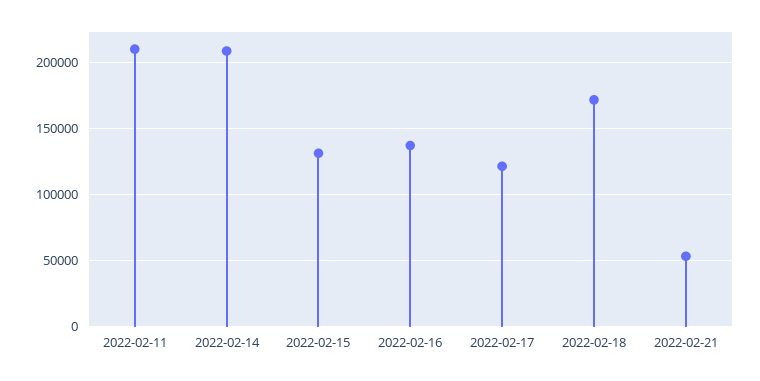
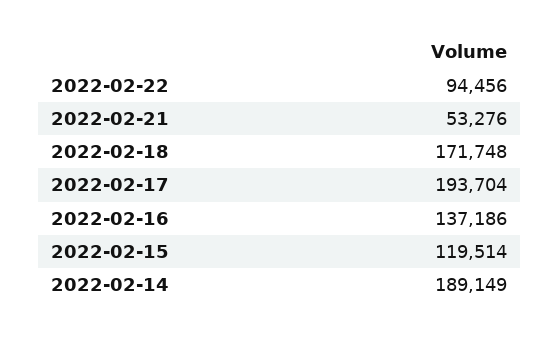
2022-02-11: 210000 -> none
2022-02-14: 210000 -> 189149
2022-02-15: 130000 -> 119514
2022-02-17: 120000 -> 193704
2022-02-22: none -> 94456

